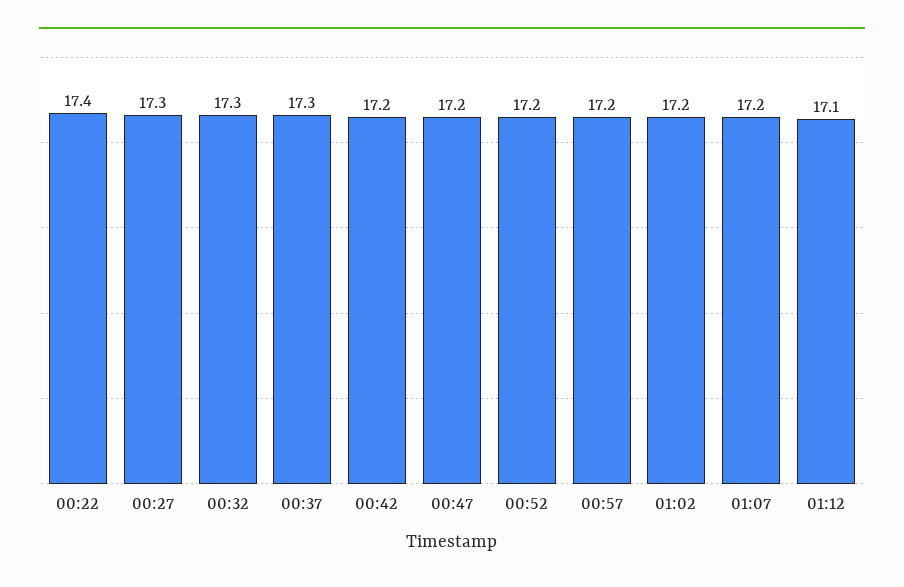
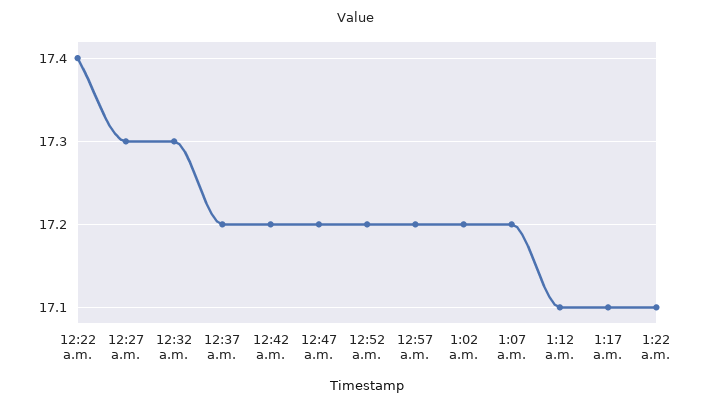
00:37: 17.3 -> 17.2
1:17 a.m.: none -> 17.1
1:22 a.m.: none -> 17.1

